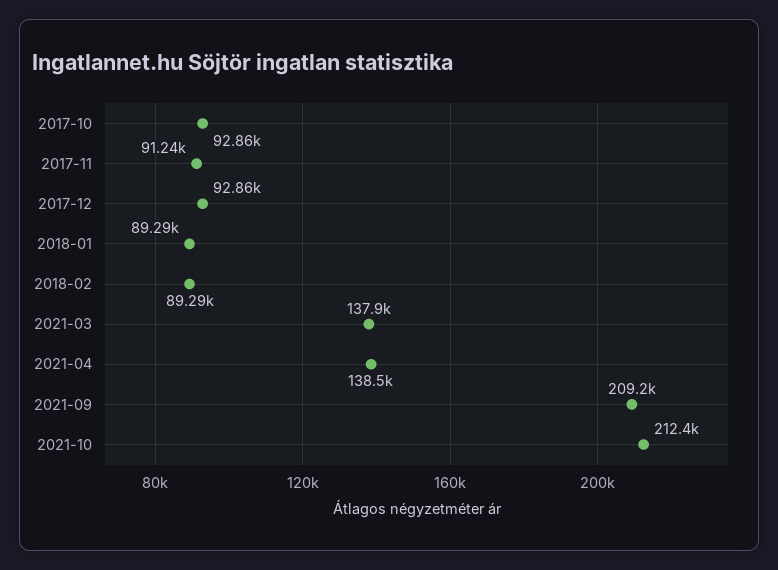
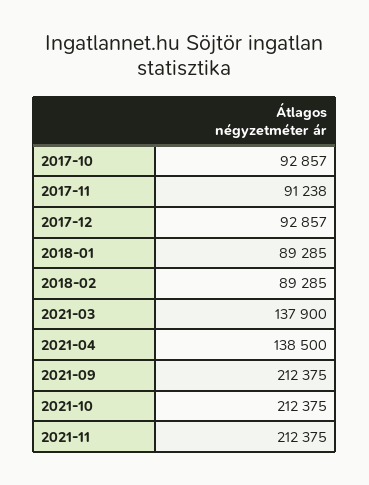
2021-09: 209200 -> 212375
2021-11: none -> 212375

